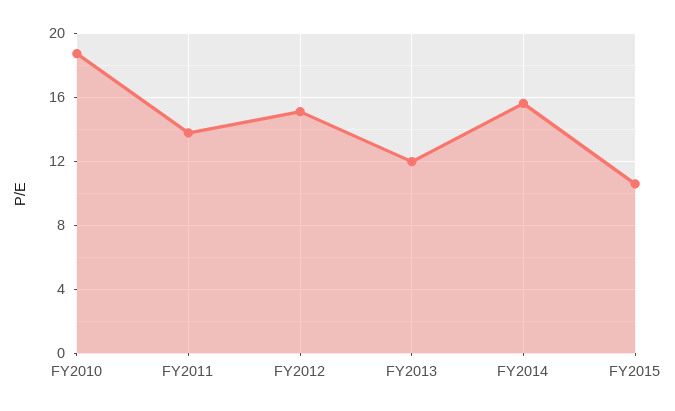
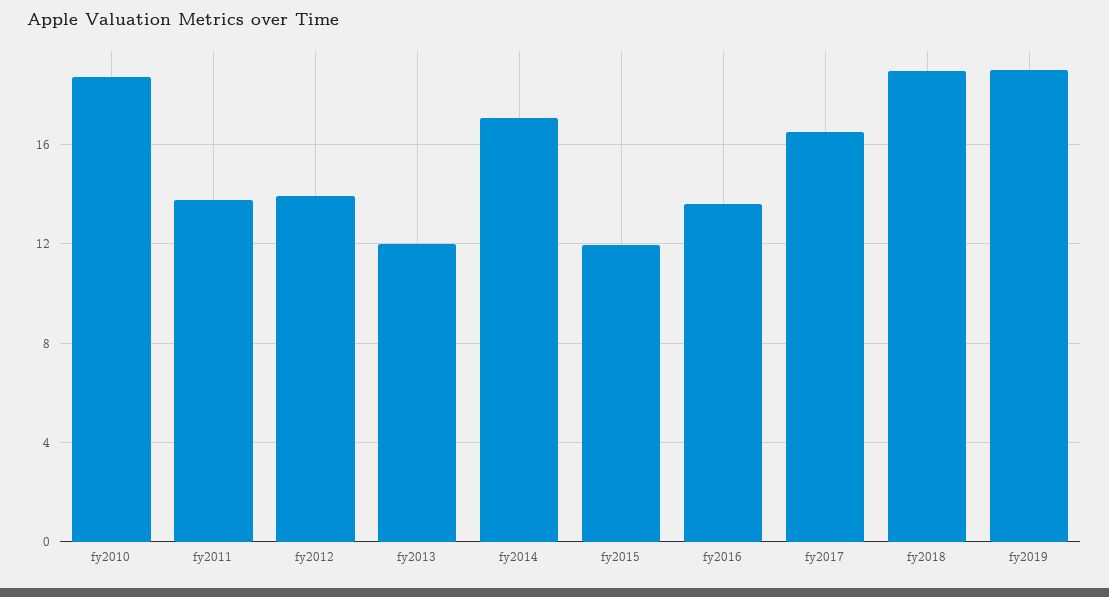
FY2012: 15 -> 14
FY2014: 15.5 -> 17
FY2015: 10.5 -> 12
fy2016: none -> 13.5
fy2017: none -> 16.5
fy2018: none -> 19
fy2019: none -> 19

